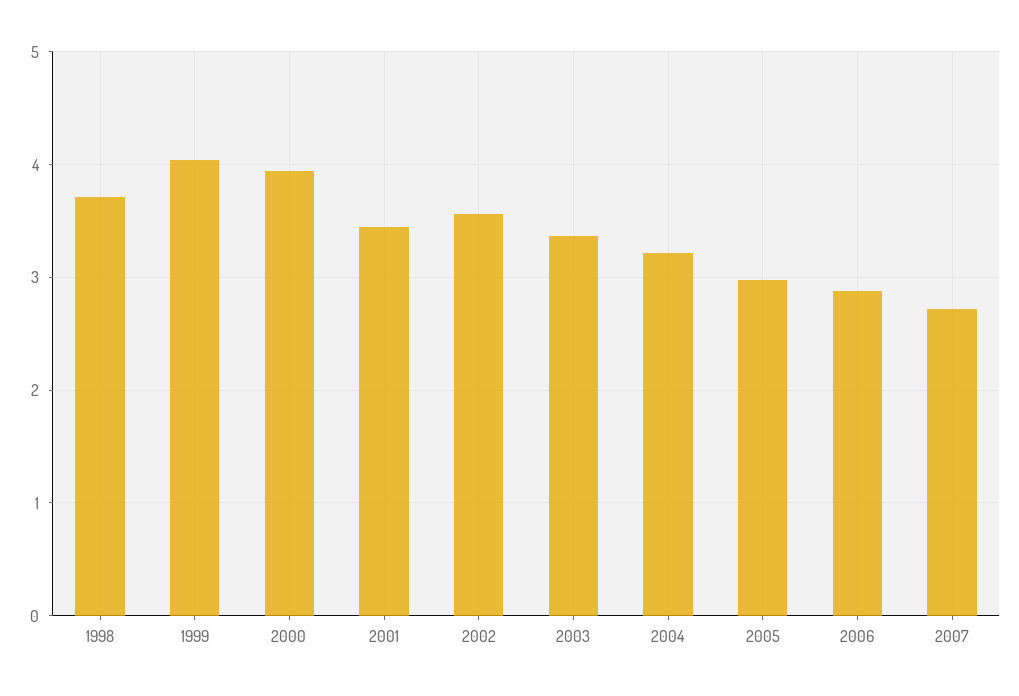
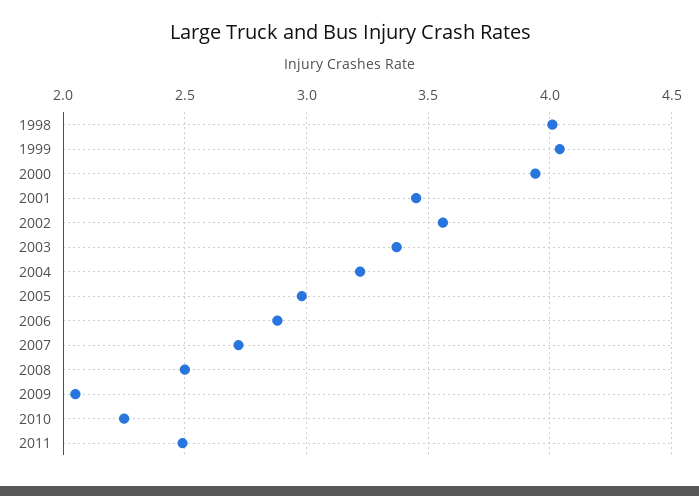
1998: 3.7 -> 4
2008: none -> 2.5
2009: none -> 2.05
2010: none -> 2.25
2011: none -> 2.5

